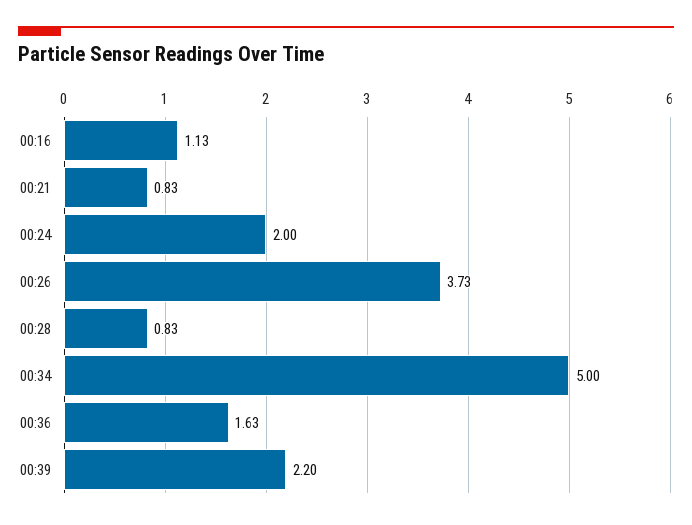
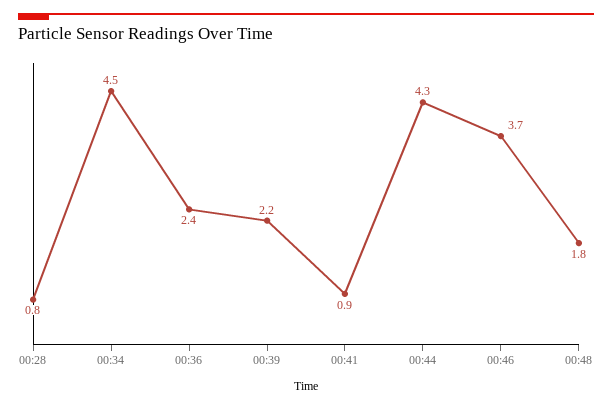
00:16: 1.13 -> none
00:21: 0.83 -> none
00:24: 2 -> none
00:26: 3.73 -> none
00:34: 5 -> 4.5
00:36: 1.63 -> 2.4
00:41: none -> 0.9
00:44: none -> 4.3
00:46: none -> 3.7
00:48: none -> 1.8

